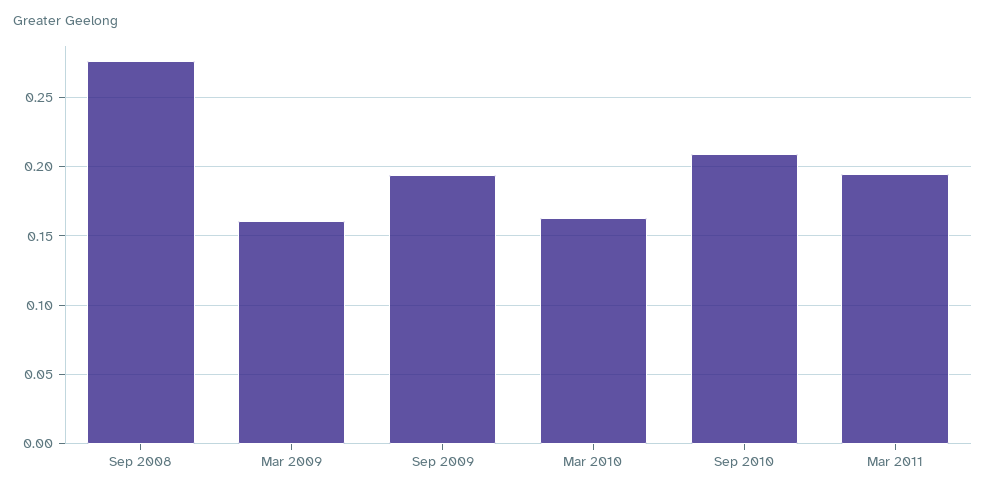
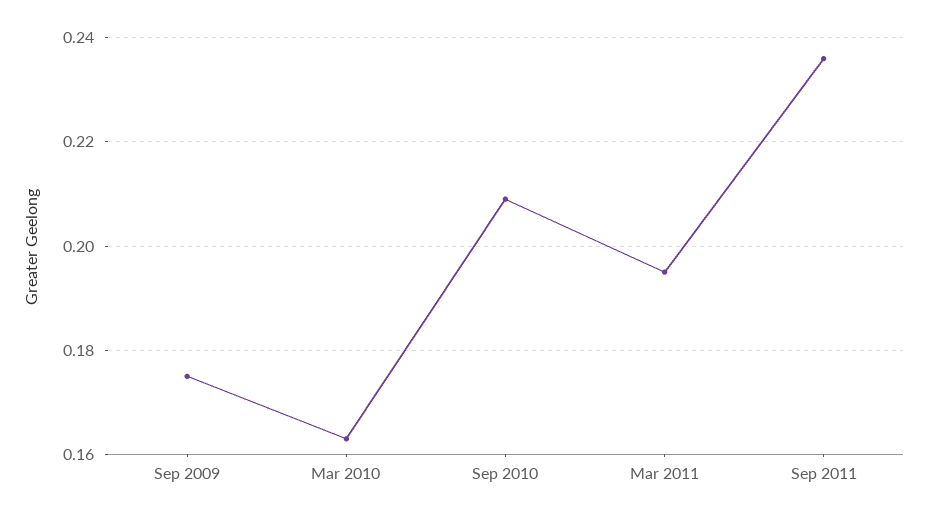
Sep 2008: 0.275 -> none
Mar 2009: 0.16 -> none
Sep 2009: 0.195 -> 0.175
Sep 2011: none -> 0.235

